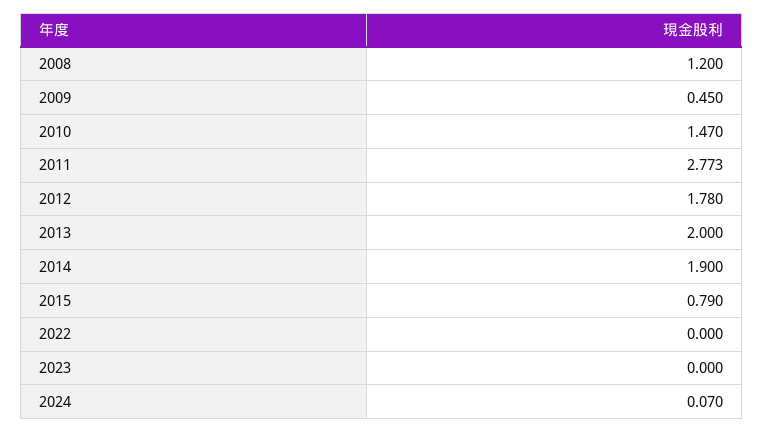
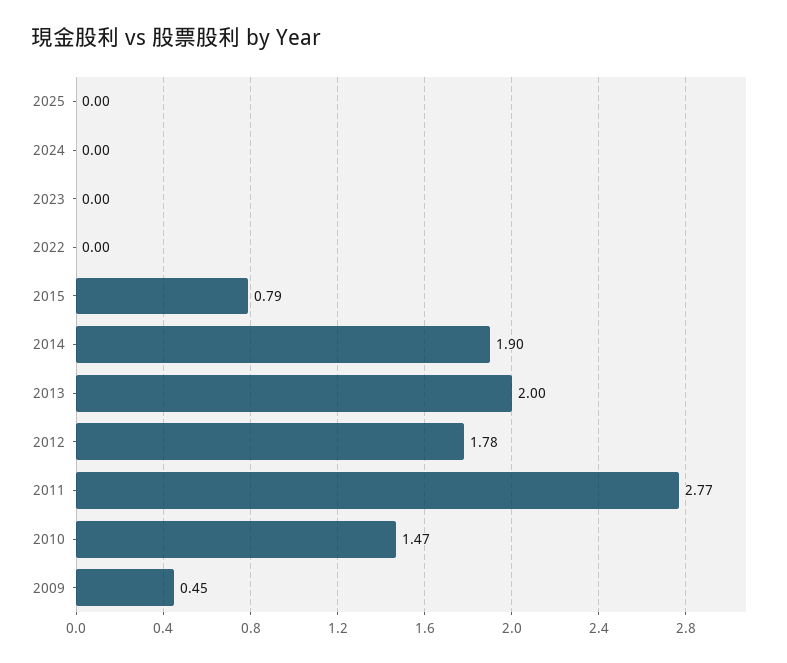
2008: 1.2 -> none
2024: 0.07 -> 0
2025: none -> 0

